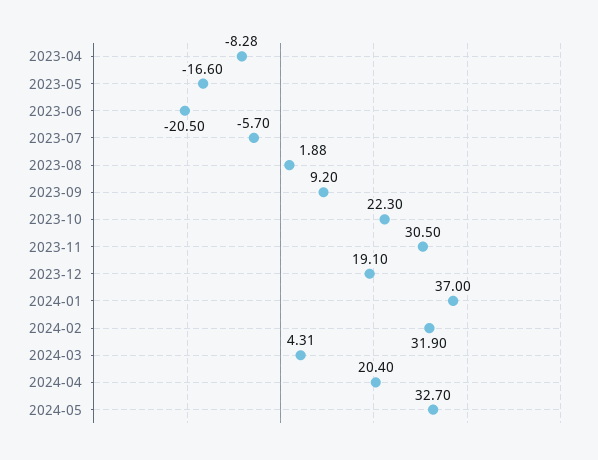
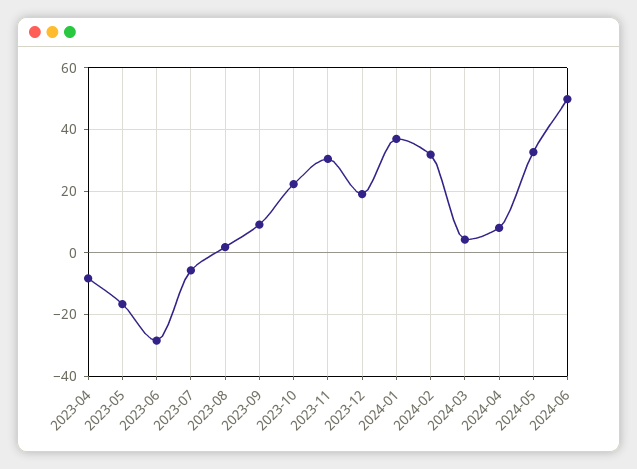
2023-06: -20.5 -> -28
2024-04: 20.4 -> 8
2024-06: none -> 50

